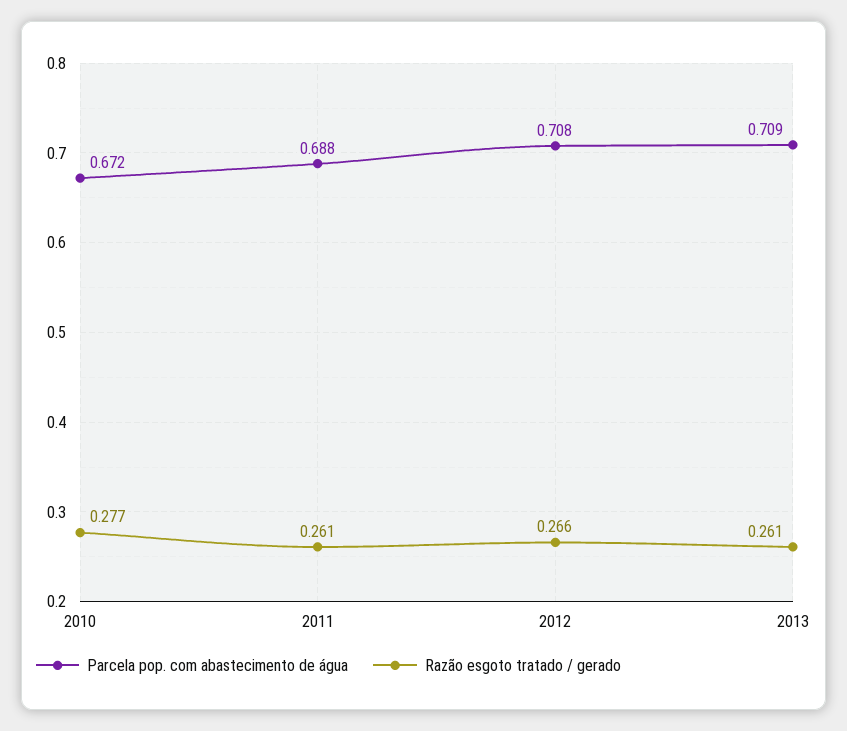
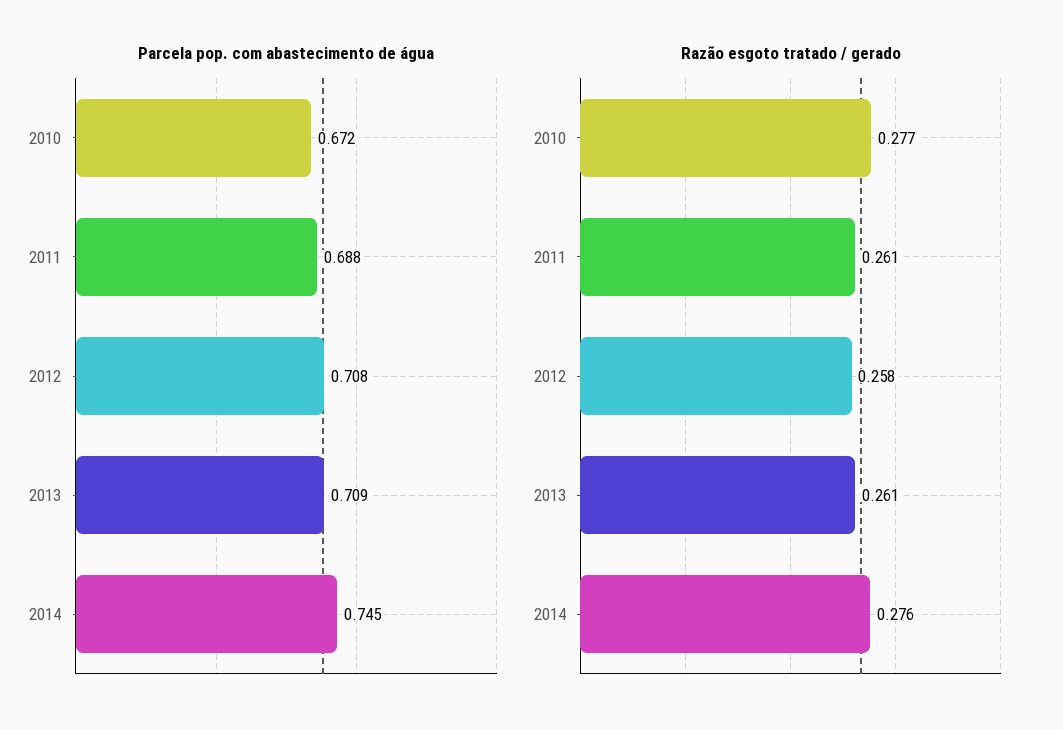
Razão esgoto tratado / gerado, 2012: 0.266 -> 0.258
Parcela pop. com abastecimento de água, 2014: none -> 0.745
Razão esgoto tratado / gerado, 2014: none -> 0.276

